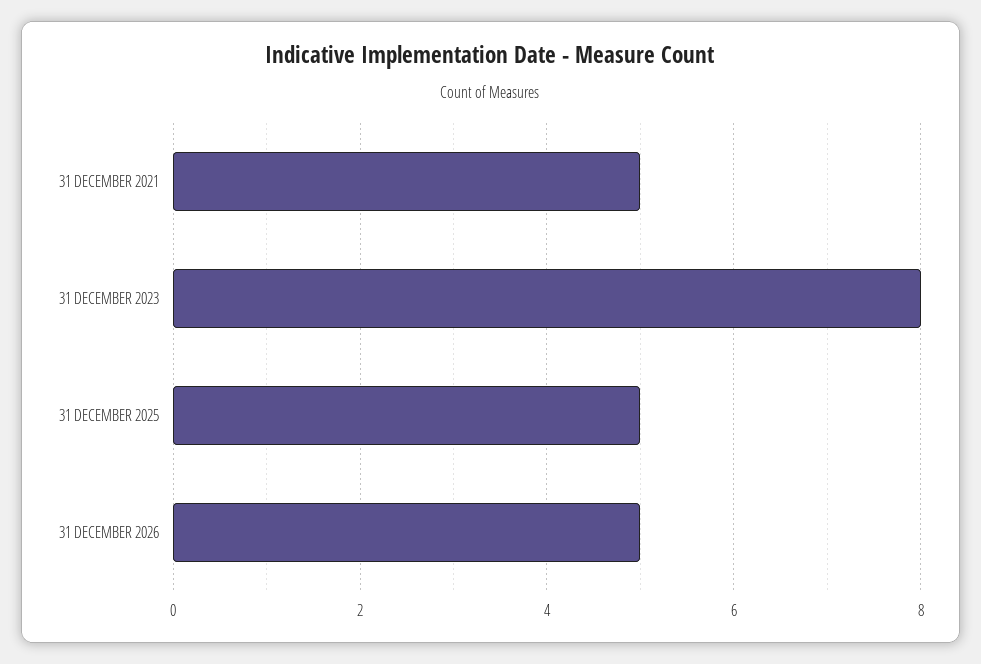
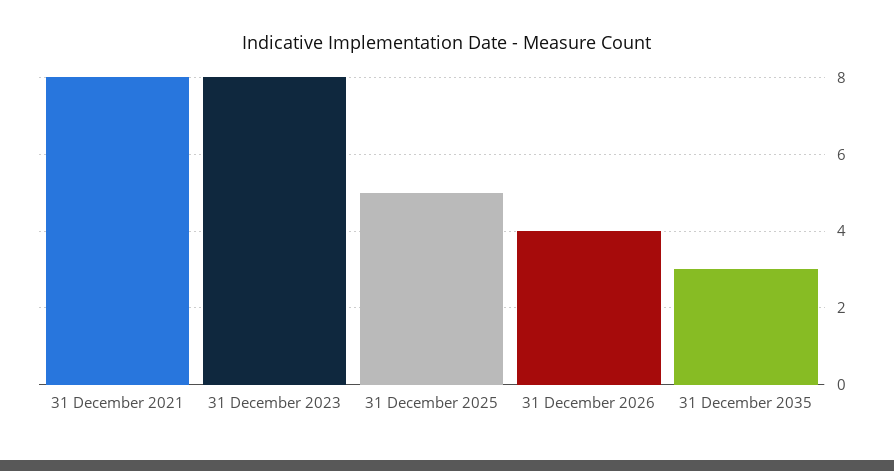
31 DECEMBER 2021: 5 -> 8
31 DECEMBER 2026: 5 -> 4
31 December 2035: none -> 3

